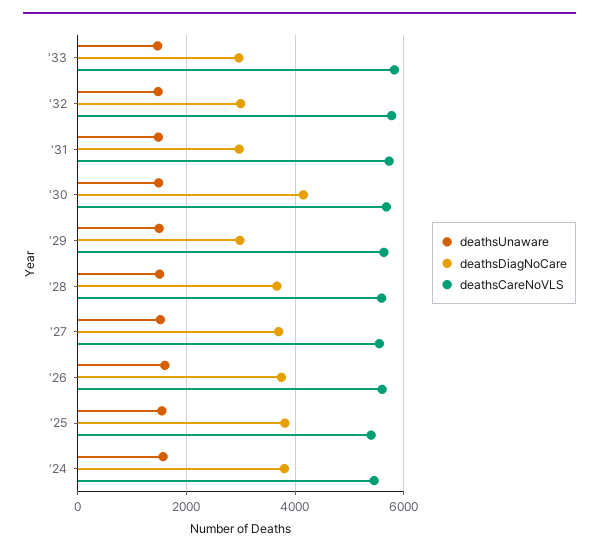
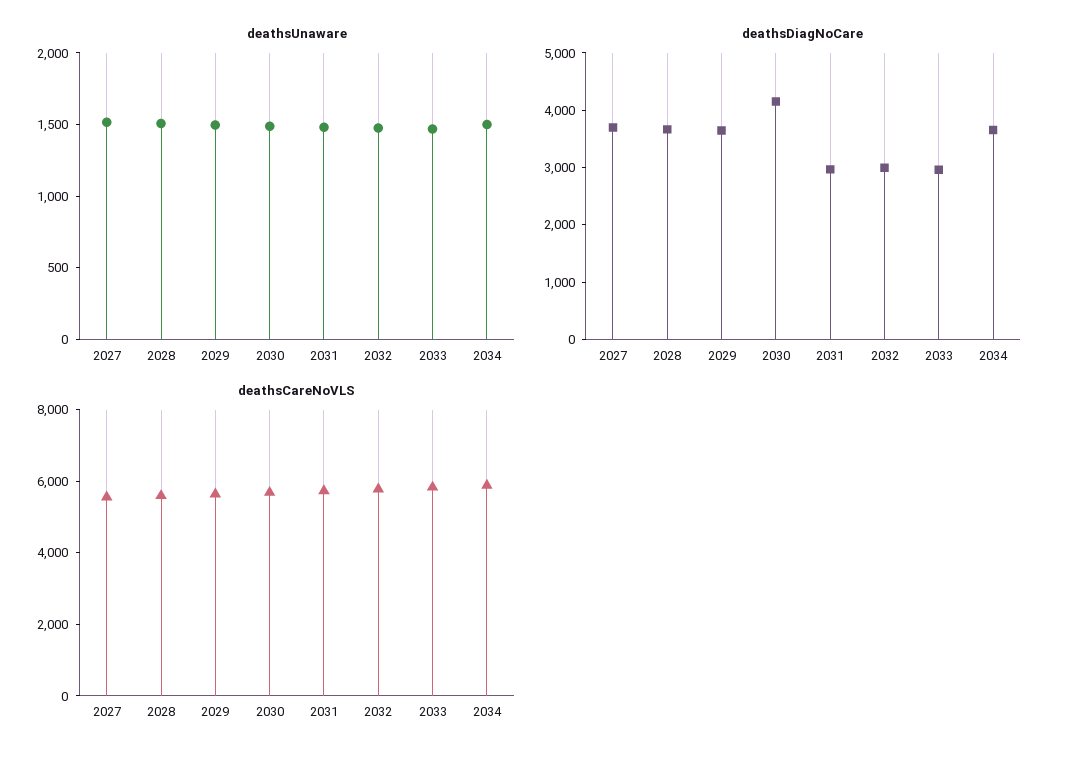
deathsDiagNoCare, '29: 3000 -> 3600
deathsUnaware, '26: 1600 -> none
deathsDiagNoCare, '26: 3800 -> none
deathsCareNoVLS, '26: 5600 -> none
deathsUnaware, '25: 1600 -> none
deathsDiagNoCare, '25: 3800 -> none
deathsCareNoVLS, '25: 5400 -> none
deathsUnaware, '24: 1600 -> none
deathsDiagNoCare, '24: 3800 -> none
deathsCareNoVLS, '24: 5400 -> none
deathsUnaware, 2034: none -> 1500
deathsDiagNoCare, 2034: none -> 3600
deathsCareNoVLS, 2034: none -> 6000

